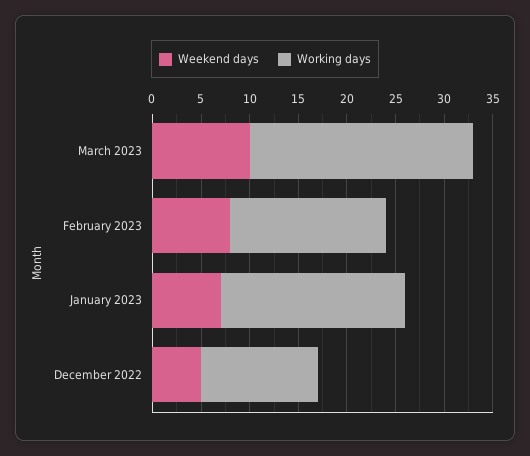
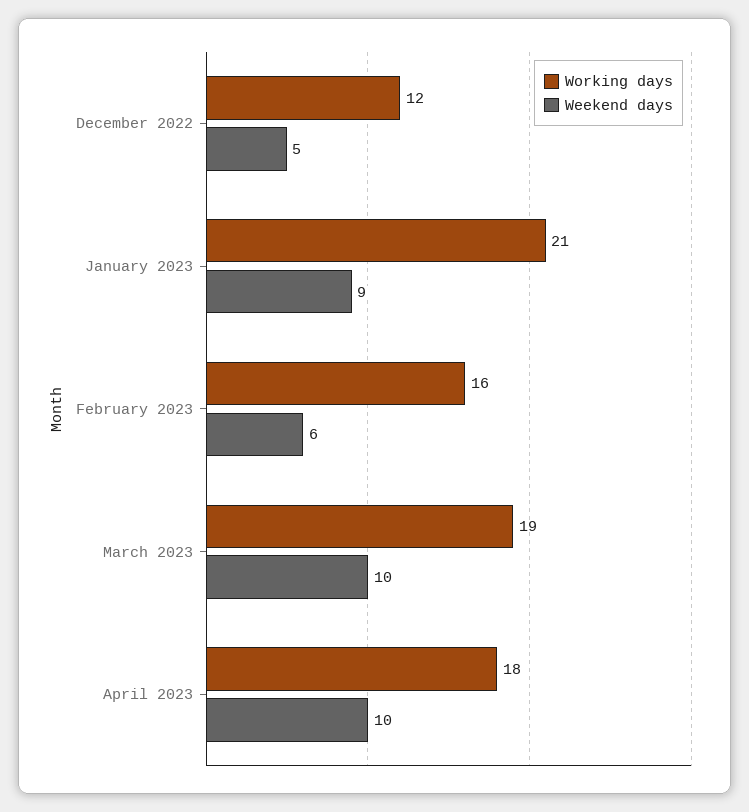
Working days, March 2023: 23 -> 19
Weekend days, February 2023: 8 -> 6
Weekend days, January 2023: 7 -> 9
Working days, January 2023: 19 -> 21
Working days, April 2023: none -> 18
Weekend days, April 2023: none -> 10

